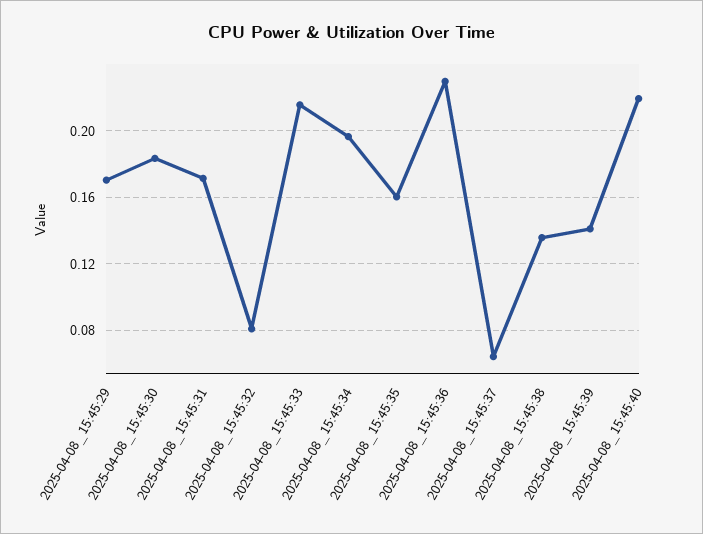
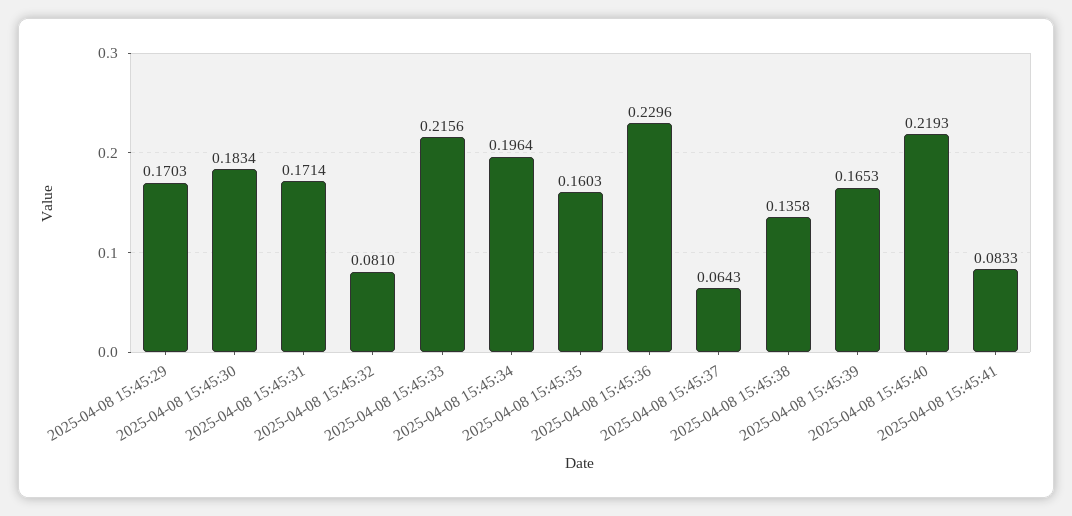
2025-04-08_15:45:39: 0.14 -> 0.1653
2025-04-08 15:45:41: none -> 0.0833

